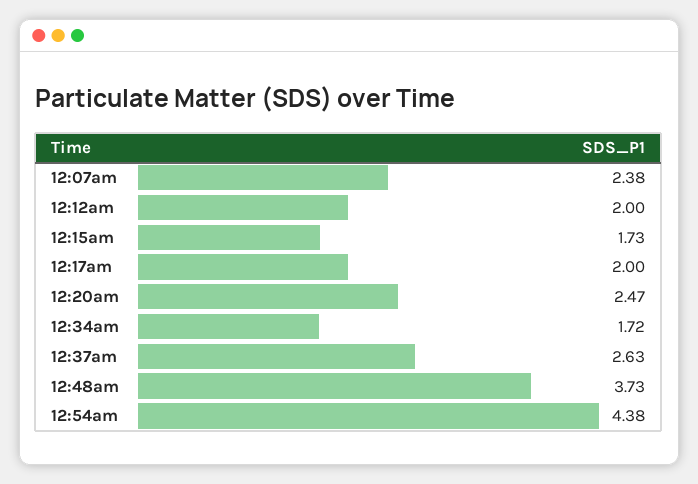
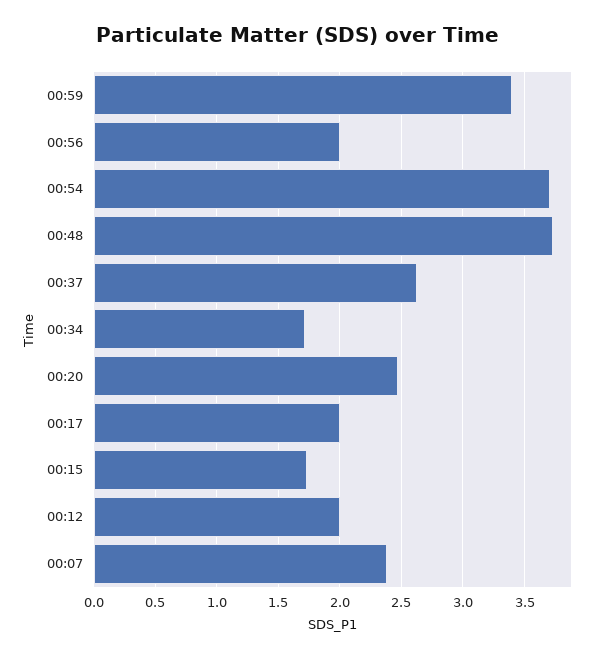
12:54am: 4.38 -> 3.7
00:59: none -> 3.4
00:56: none -> 2

